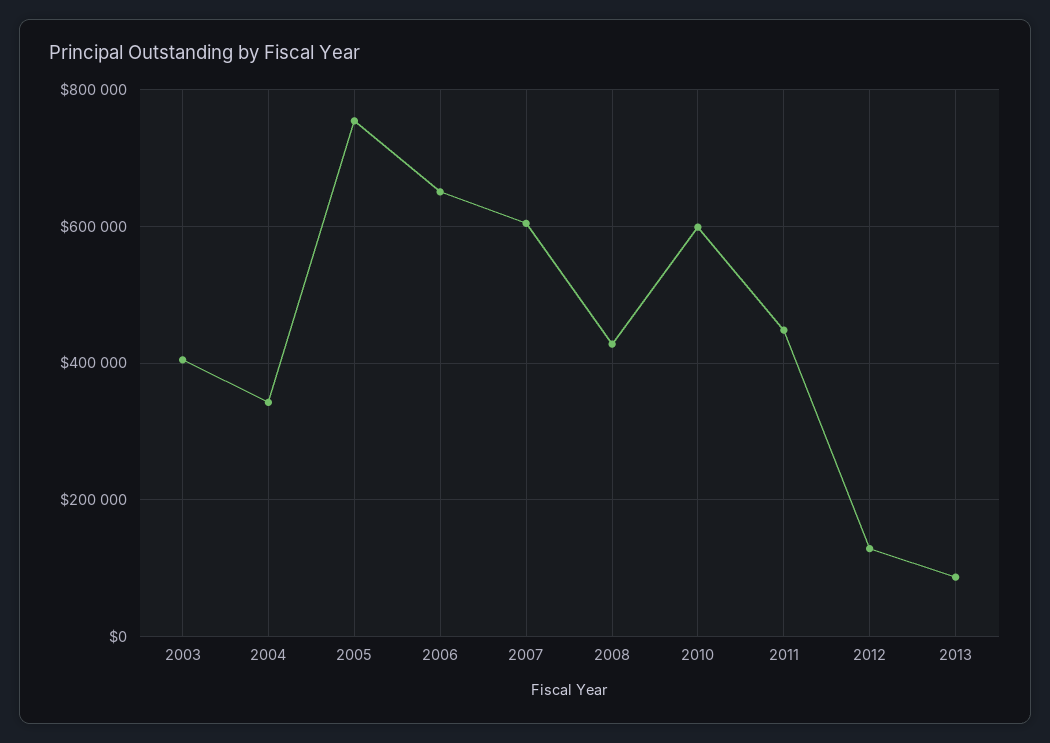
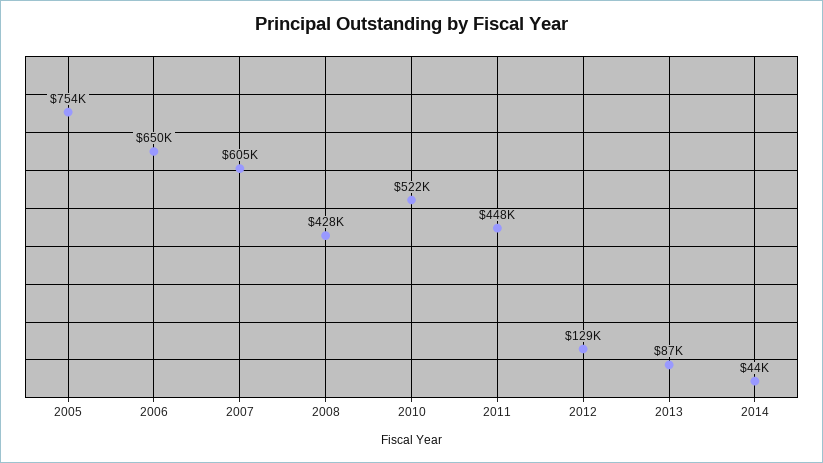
2003: 400000 -> none
2004: 340000 -> none
2010: 600000 -> 522000
2014: none -> 44000

